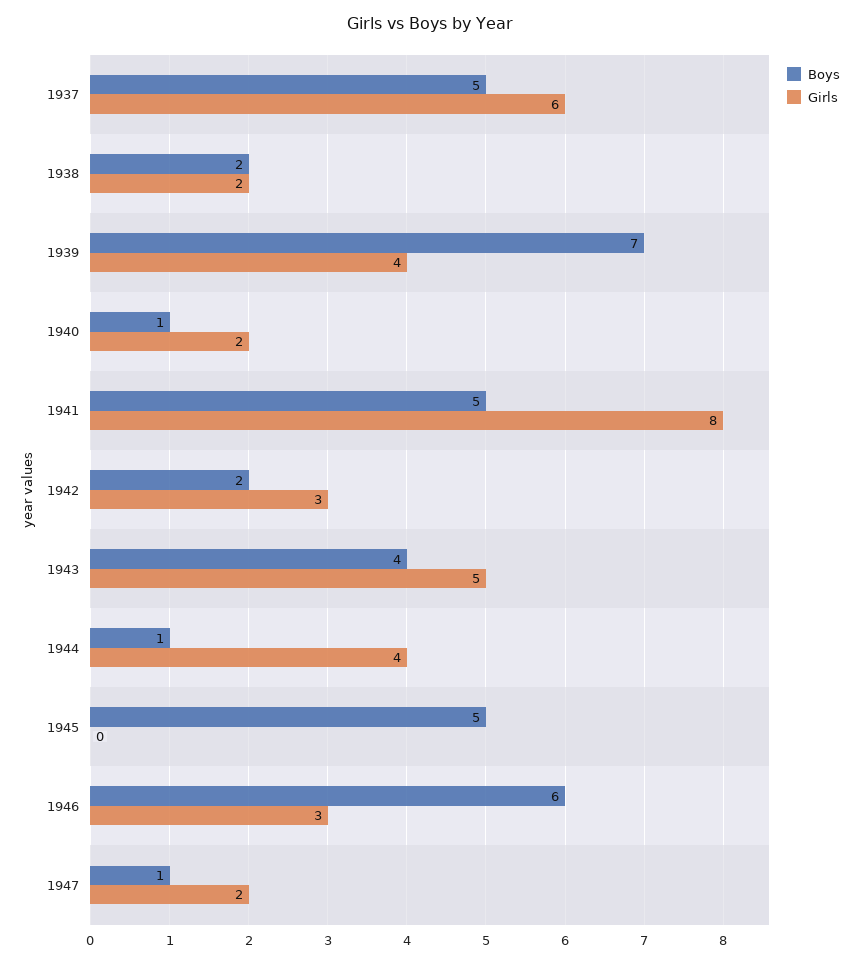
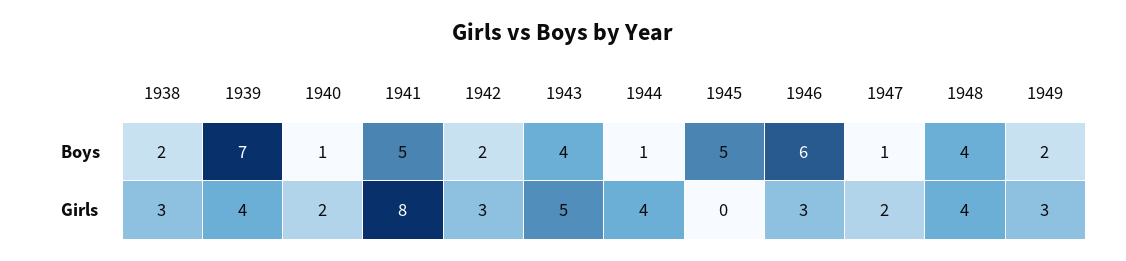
Boys, 1937: 5 -> none
Girls, 1937: 6 -> none
Girls, 1938: 2 -> 3
Boys, 1948: none -> 4
Boys, 1949: none -> 2
Girls, 1948: none -> 4
Girls, 1949: none -> 3

